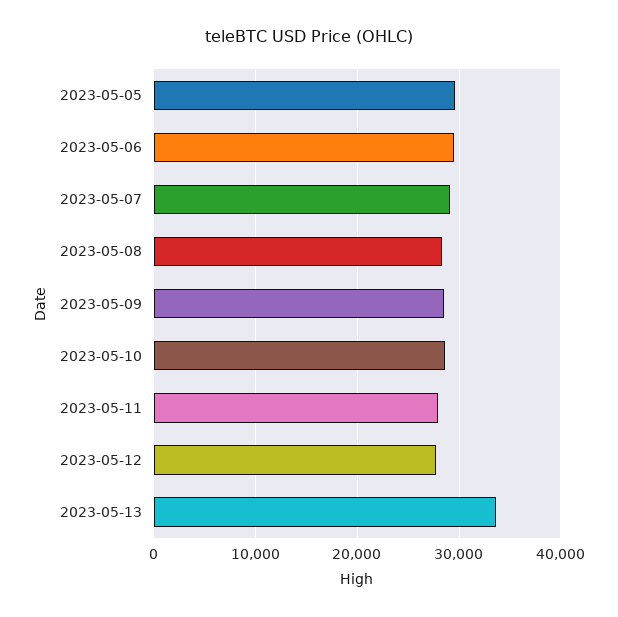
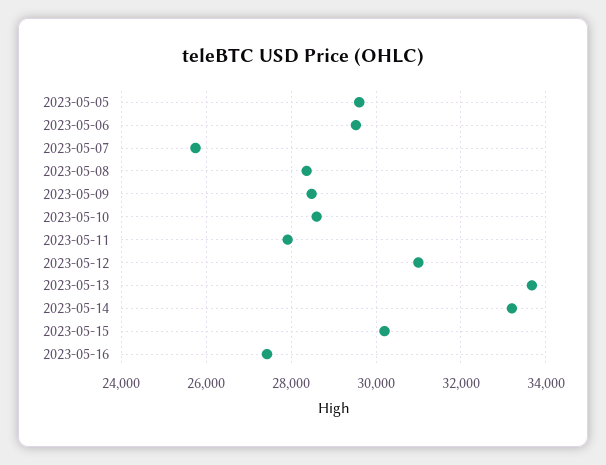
2023-05-07: 29000 -> 25800
2023-05-12: 28000 -> 31000
2023-05-14: none -> 33200
2023-05-15: none -> 30200
2023-05-16: none -> 27400

